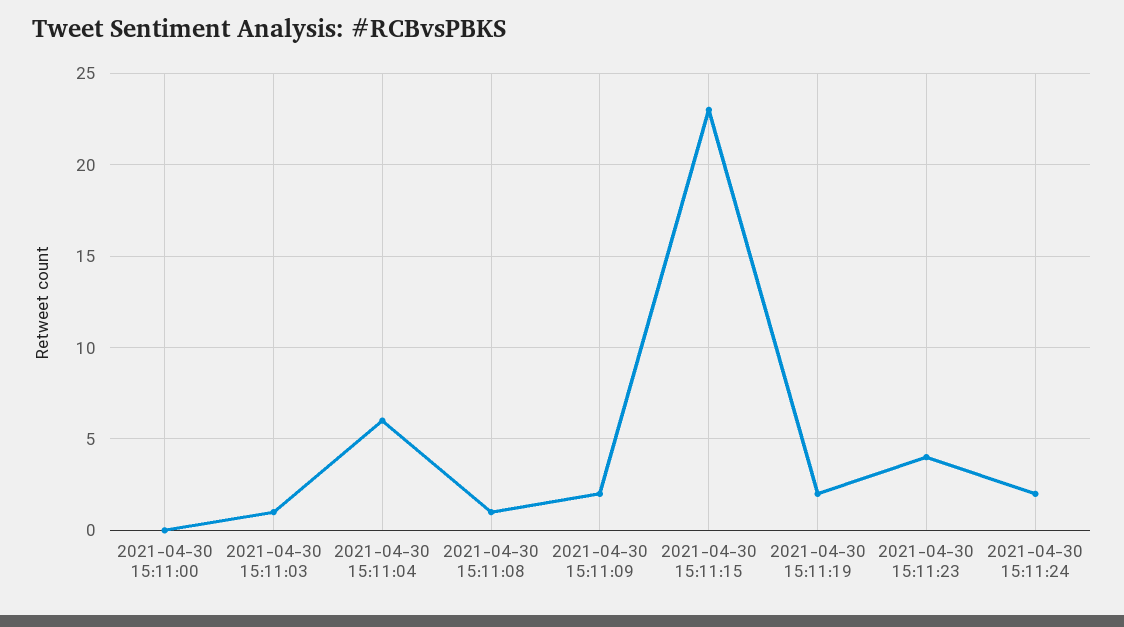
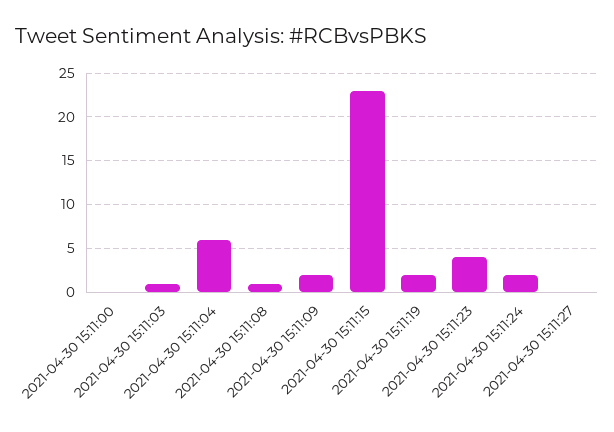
2021-04-30 15:11:27: none -> 0

